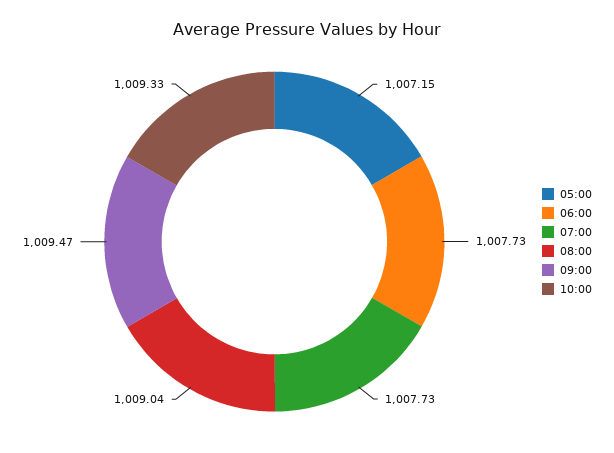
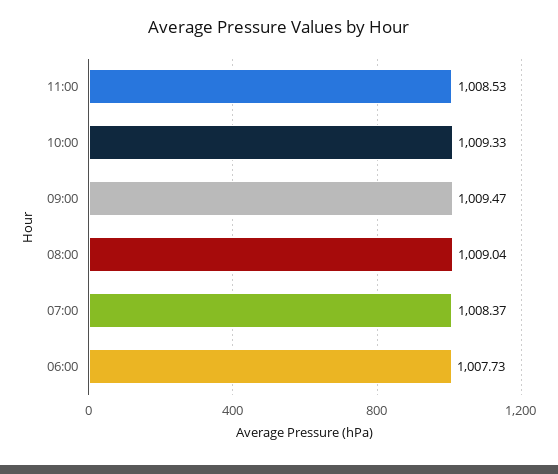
05:00: 1007.15 -> none
07:00: 1007.73 -> 1008.37
11:00: none -> 1008.53

